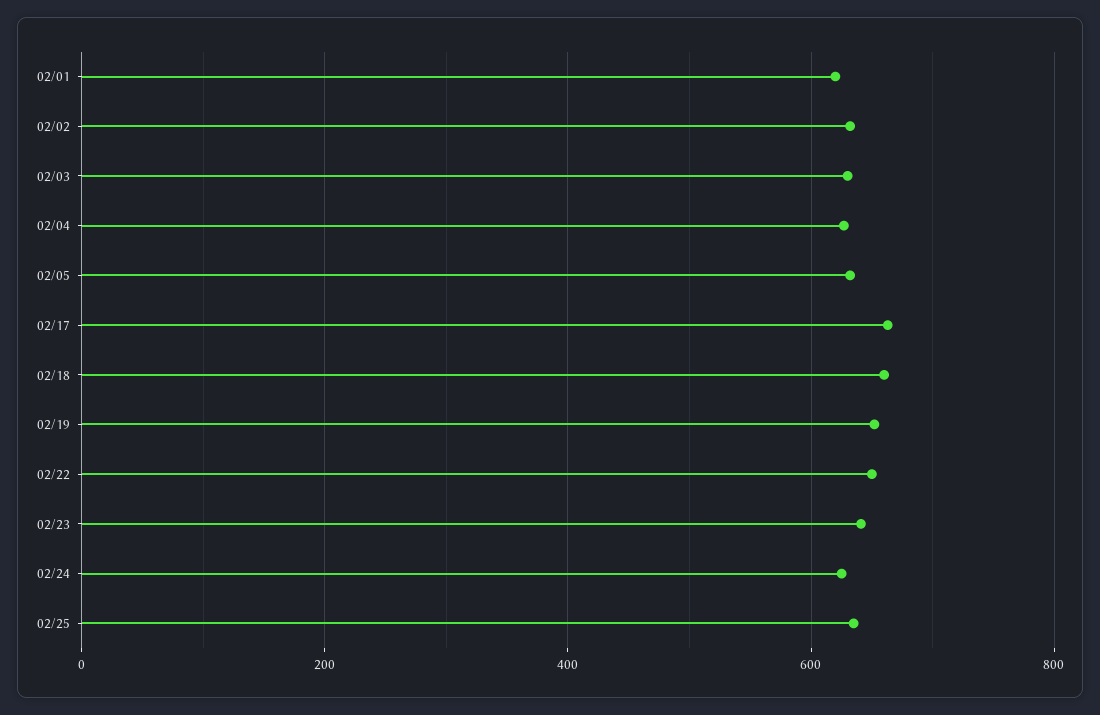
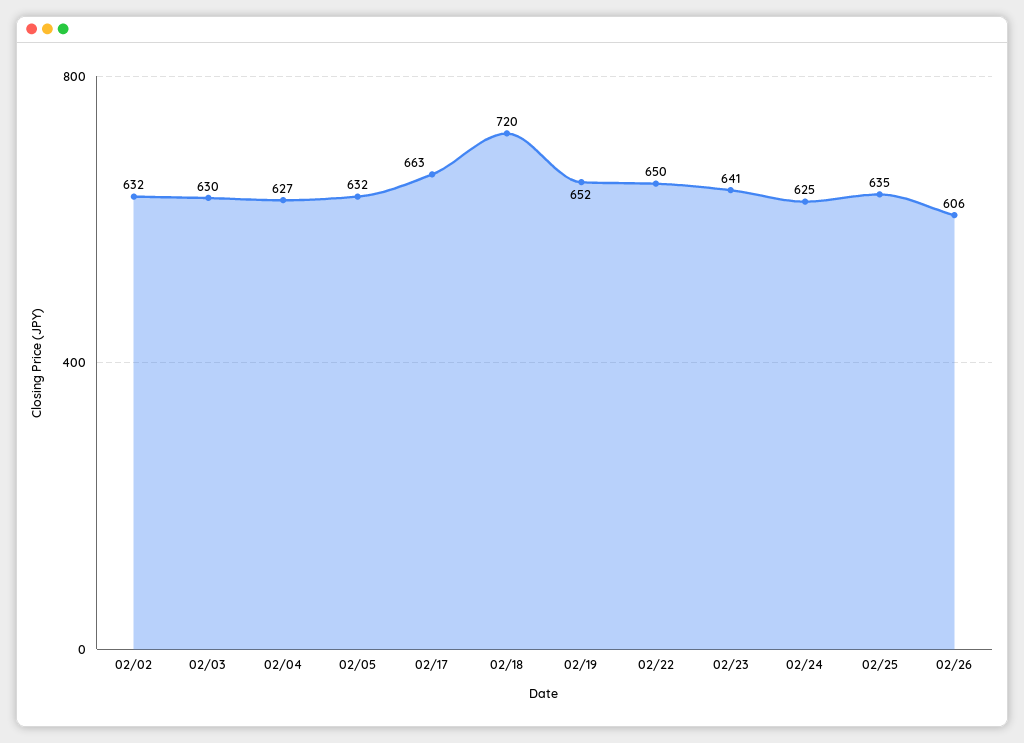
02/01: 620 -> none
02/18: 660 -> 720
02/26: none -> 606

